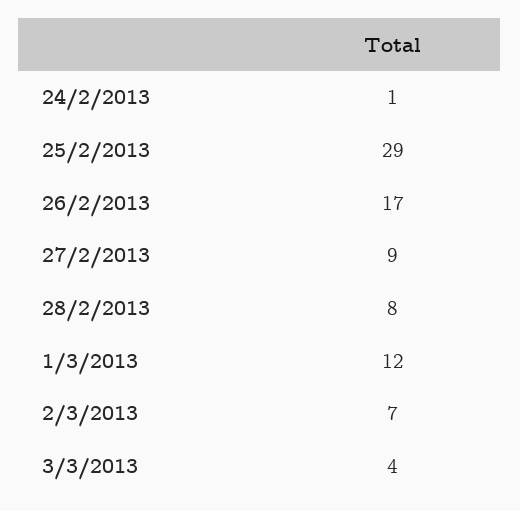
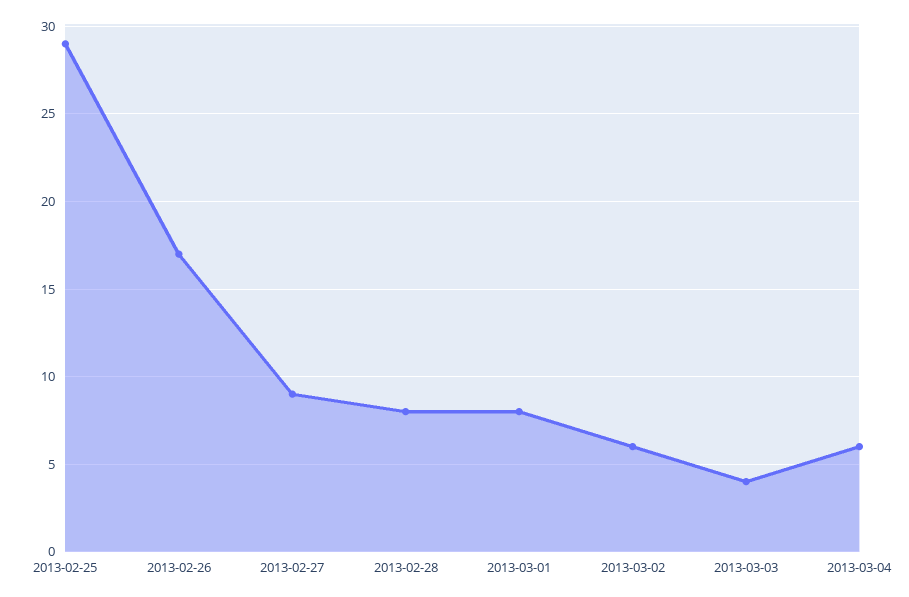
24/2/2013: 1 -> none
1/3/2013: 12 -> 8
2/3/2013: 7 -> 6
2013-03-04: none -> 6

